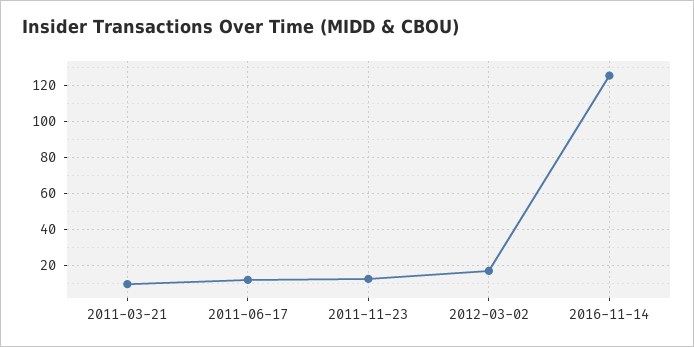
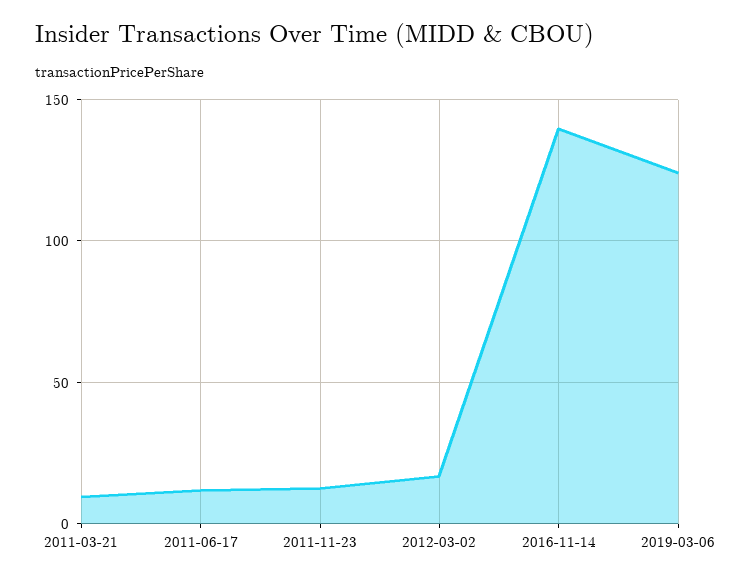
2016-11-14: 125 -> 140
2019-03-06: none -> 125

